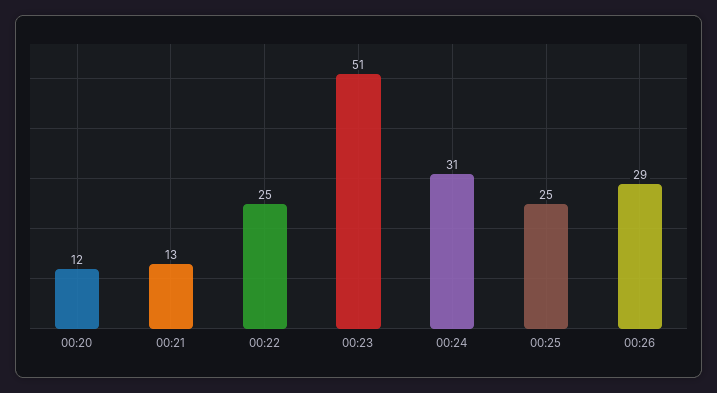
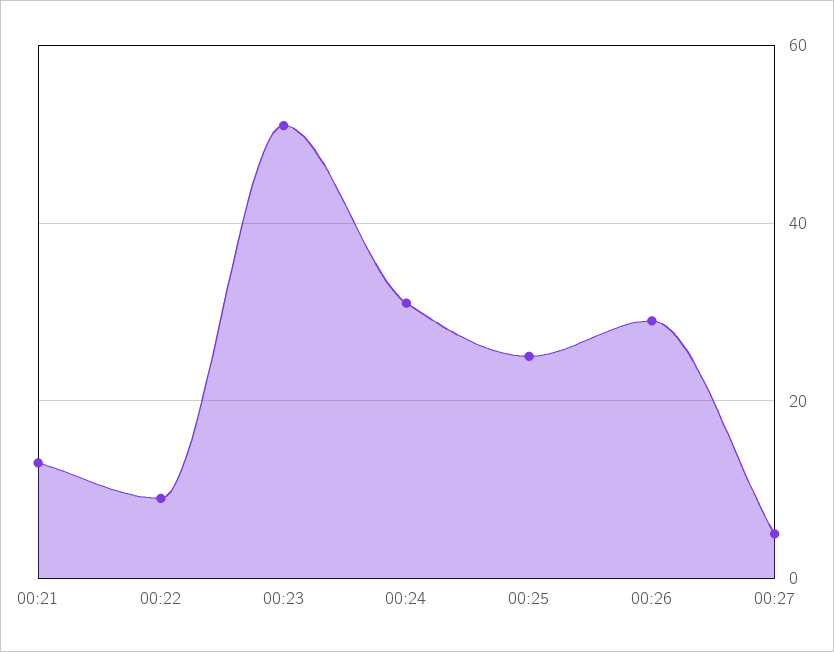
00:20: 12 -> none
00:22: 25 -> 10
00:27: none -> 5

